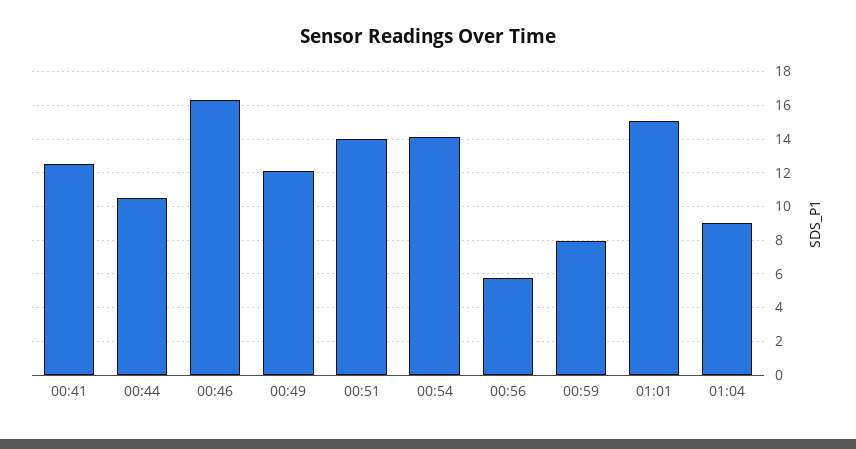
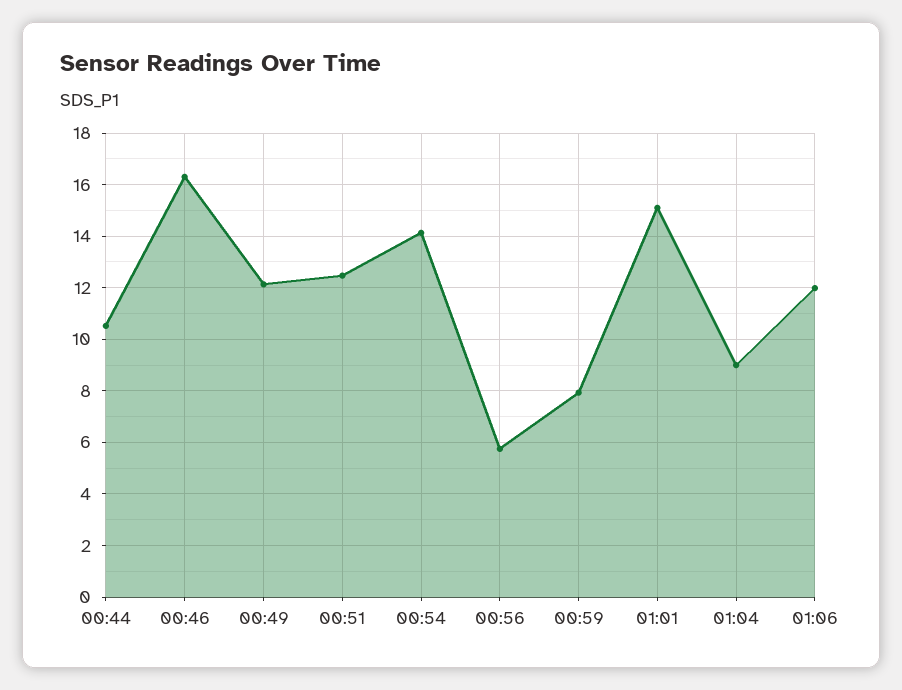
00:41: 12.5 -> none
00:51: 14 -> 12.5
01:06: none -> 12

